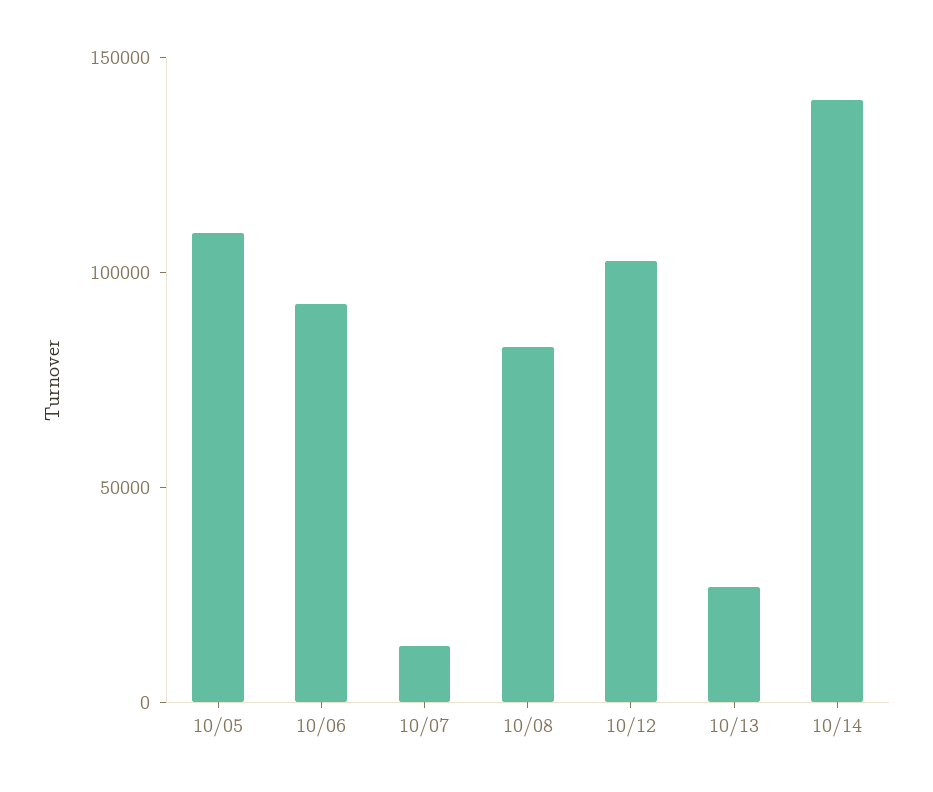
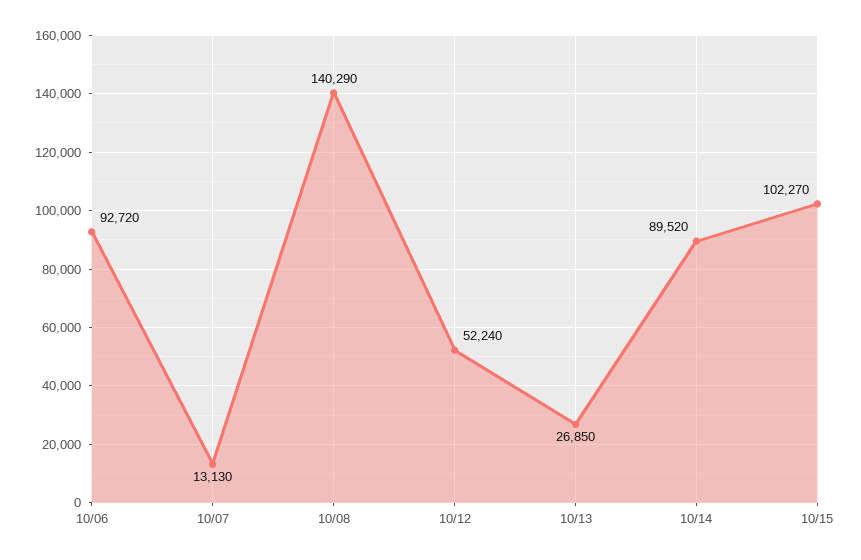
10/05: 110000 -> none
10/08: 80000 -> 140290
10/12: 100000 -> 52240
10/14: 140000 -> 89520
10/15: none -> 102270

